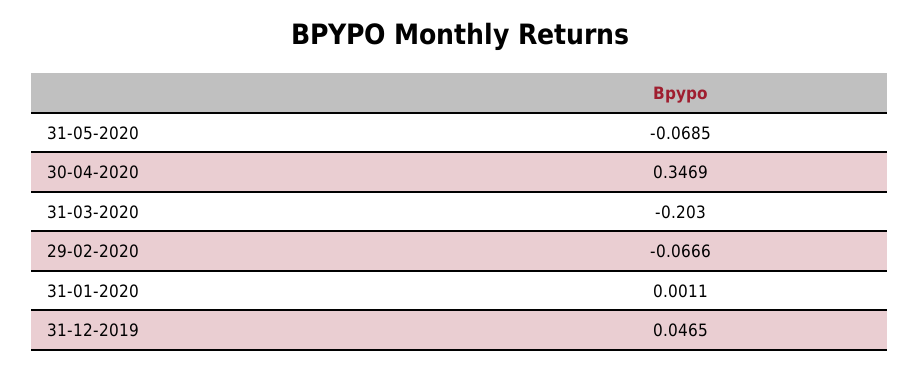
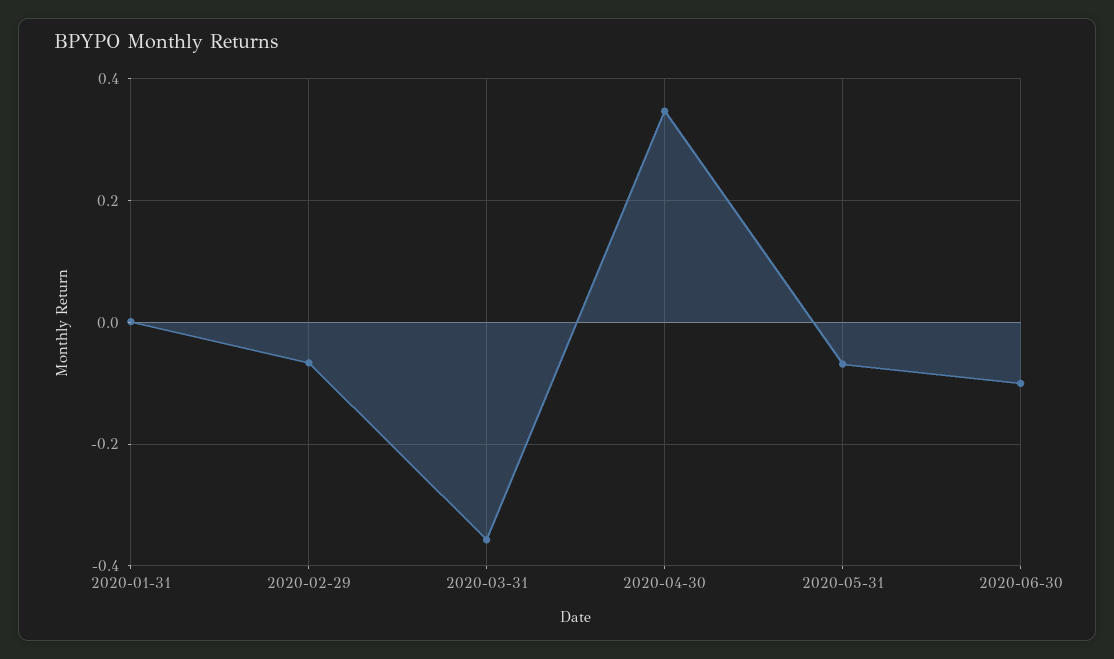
31-03-2020: -0.203 -> -0.36
31-12-2019: 0.0465 -> none
2020-06-30: none -> -0.1

